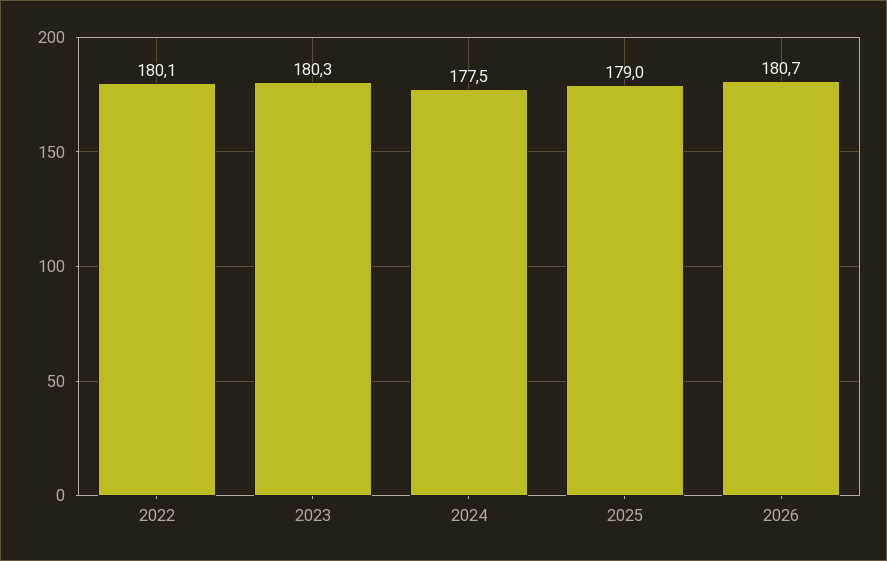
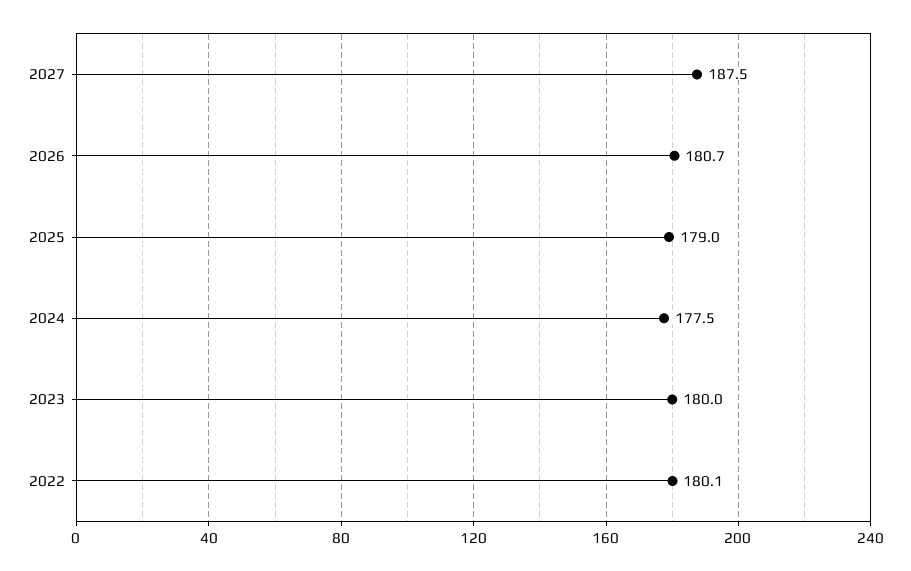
2023: 180.3 -> 180
2027: none -> 187.5

